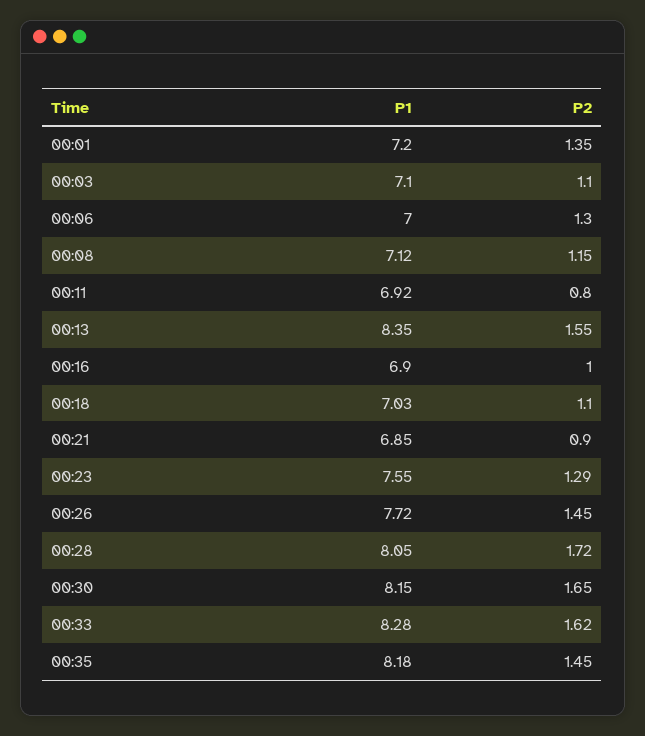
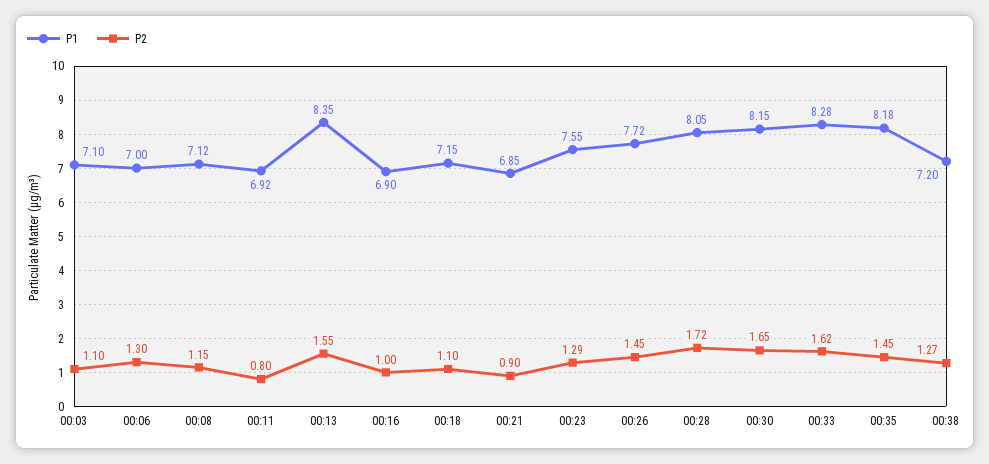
P1, 00:01: 7.2 -> none
P2, 00:01: 1.35 -> none
P1, 00:18: 7.03 -> 7.15
P1, 00:38: none -> 7.2
P2, 00:38: none -> 1.27

